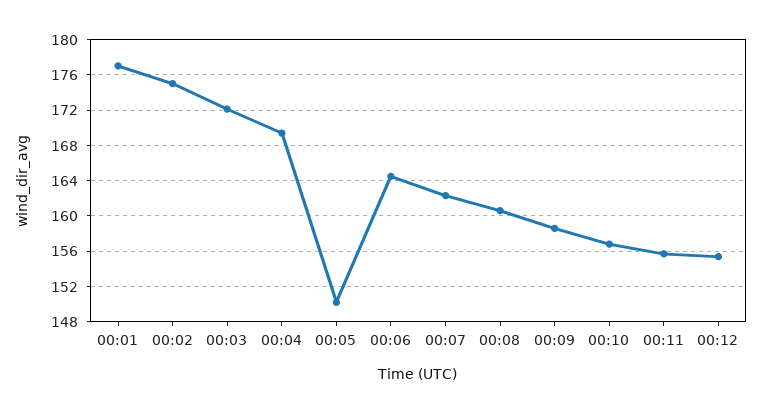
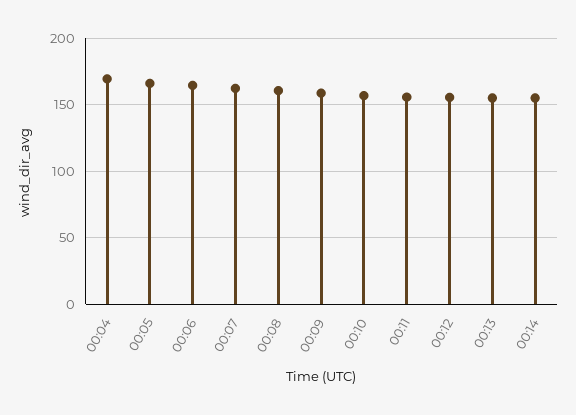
00:01: 177 -> none
00:02: 175 -> none
00:03: 172 -> none
00:05: 150 -> 165
00:13: none -> 155
00:14: none -> 155

